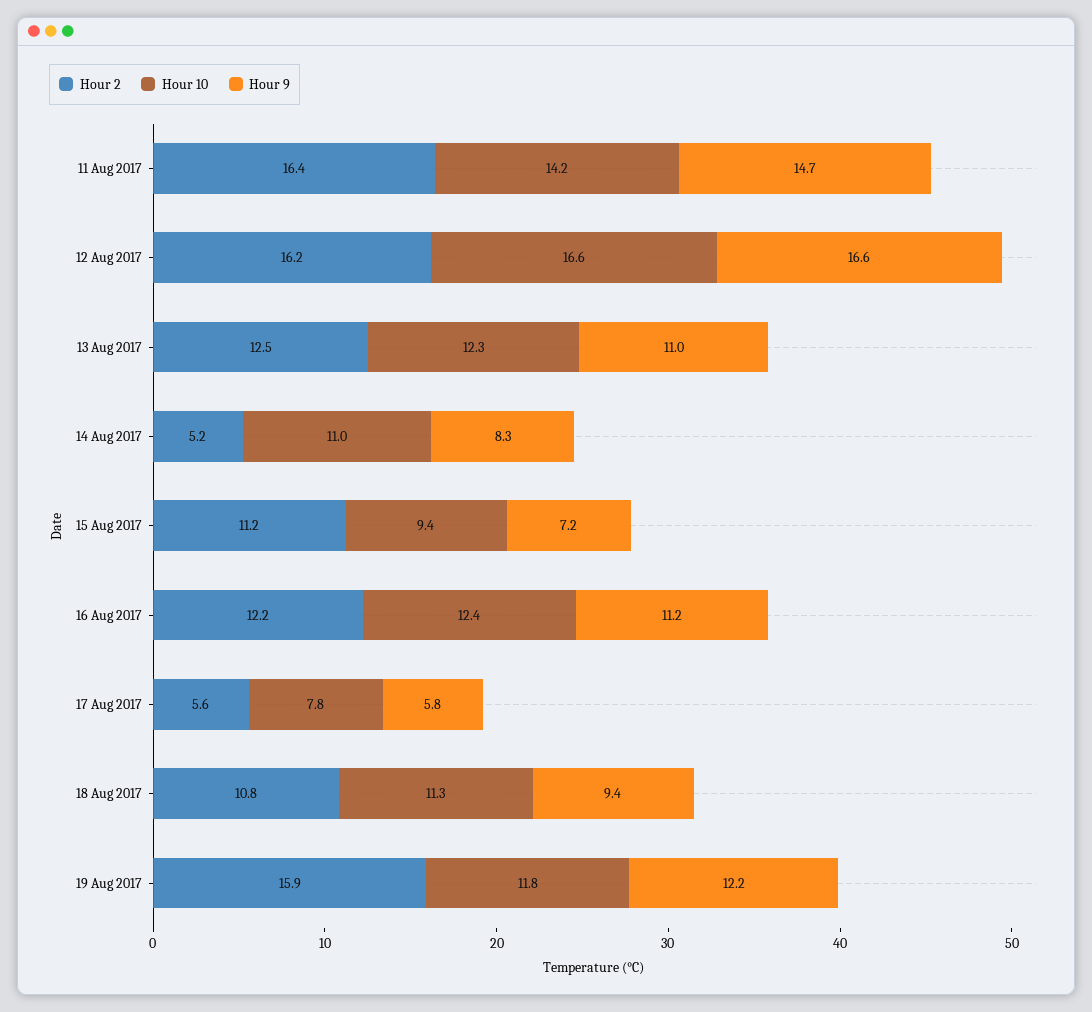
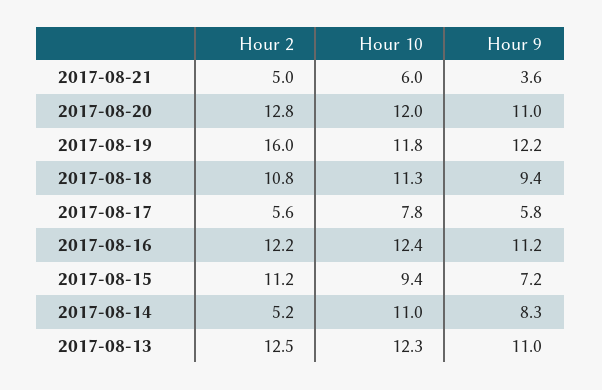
Hour 2, 11 Aug 2017: 16.4 -> none
Hour 10, 11 Aug 2017: 14.2 -> none
Hour 9, 11 Aug 2017: 14.7 -> none
Hour 2, 12 Aug 2017: 16.2 -> none
Hour 10, 12 Aug 2017: 16.6 -> none
Hour 9, 12 Aug 2017: 16.6 -> none
Hour 2, 19 Aug 2017: 15.9 -> 16
Hour 2, 2017-08-21: none -> 5
Hour 10, 2017-08-21: none -> 6
Hour 9, 2017-08-21: none -> 3.6
Hour 2, 2017-08-20: none -> 12.8
Hour 10, 2017-08-20: none -> 12
Hour 9, 2017-08-20: none -> 11

